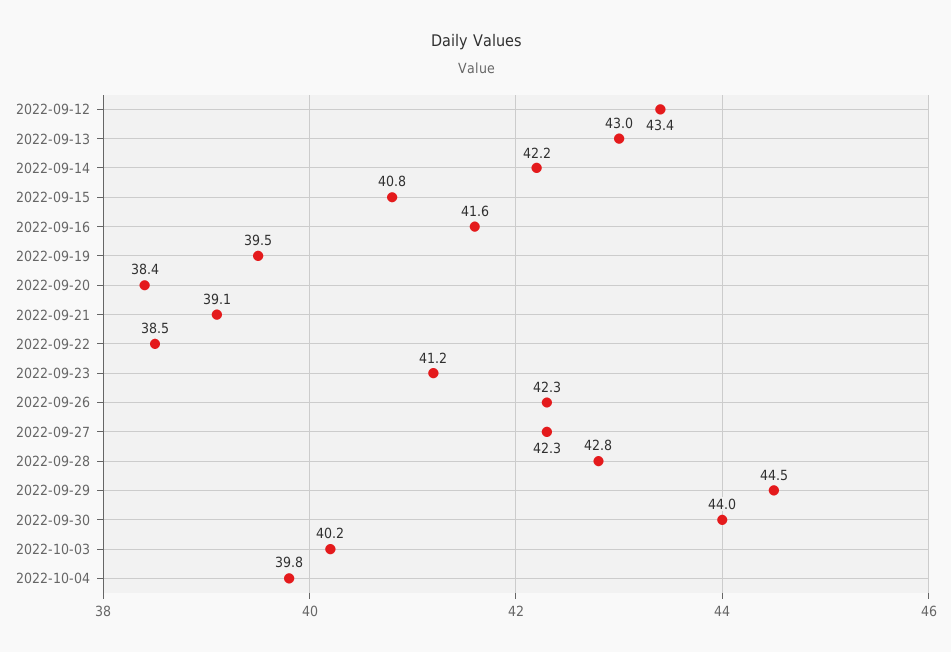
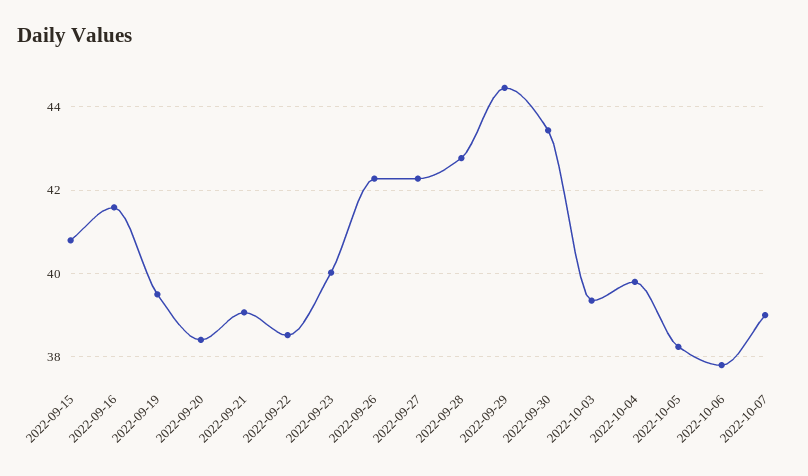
2022-09-12: 43.4 -> none
2022-09-13: 43 -> none
2022-09-14: 42.2 -> none
2022-09-23: 41.2 -> 40
2022-09-30: 44 -> 43.4
2022-10-03: 40.2 -> 39.4
2022-10-05: none -> 38.2
2022-10-06: none -> 37.8
2022-10-07: none -> 39

